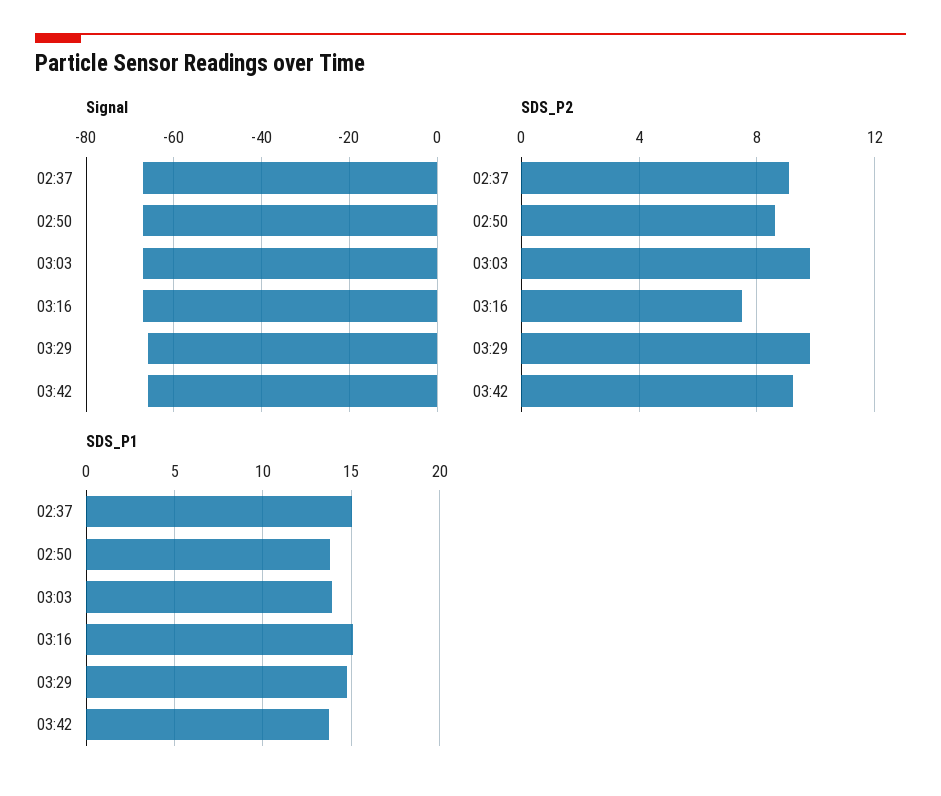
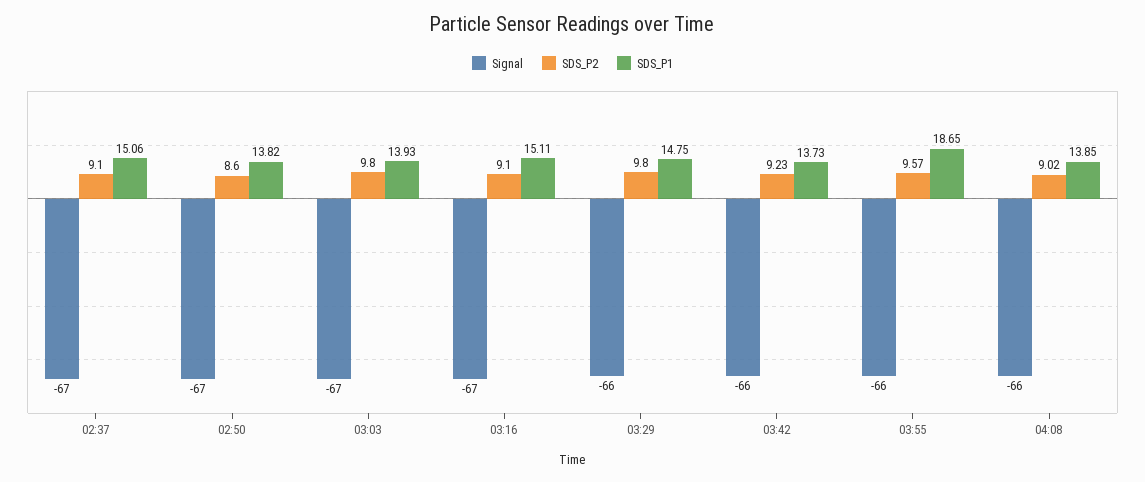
SDS_P2, 03:16: 7.5 -> 9.1
Signal, 03:55: none -> -66
SDS_P2, 03:55: none -> 9.57
SDS_P1, 03:55: none -> 18.65
Signal, 04:08: none -> -66
SDS_P2, 04:08: none -> 9.02
SDS_P1, 04:08: none -> 13.85

